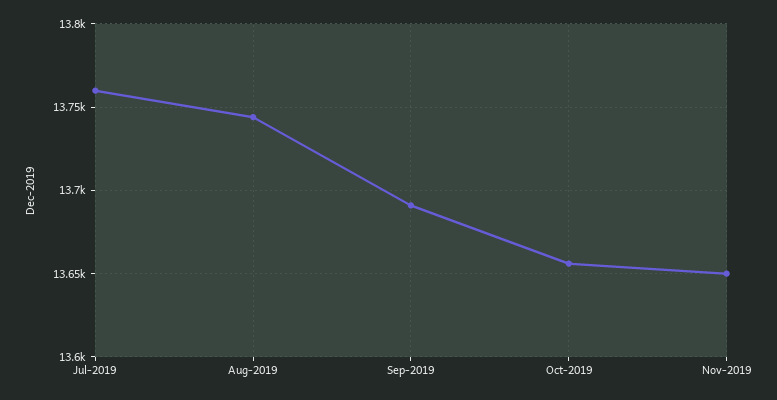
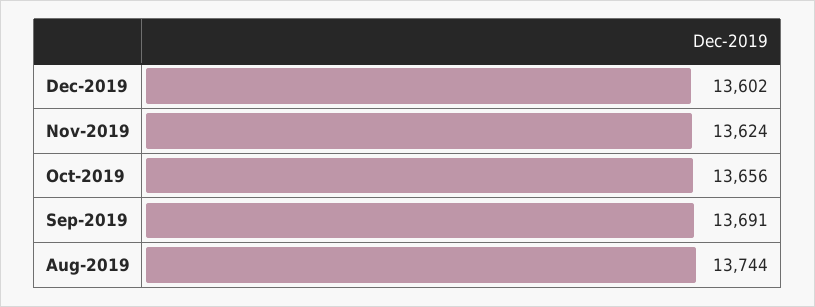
Jul-2019: 13760 -> none
Nov-2019: 13650 -> 13624
Dec-2019: none -> 13602

